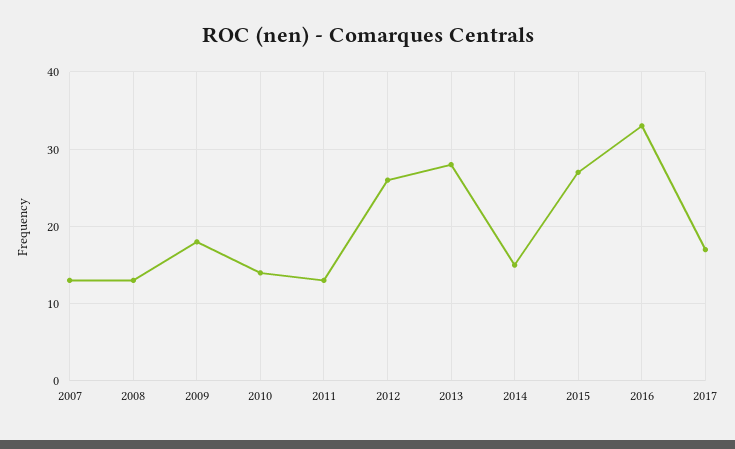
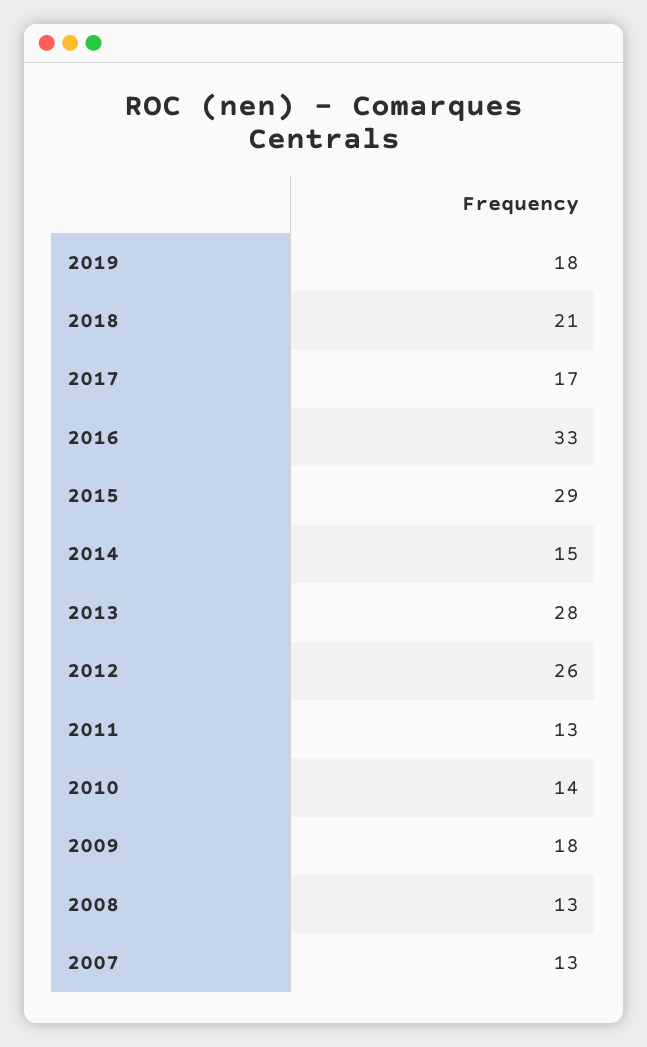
2015: 27 -> 29
2019: none -> 18
2018: none -> 21

